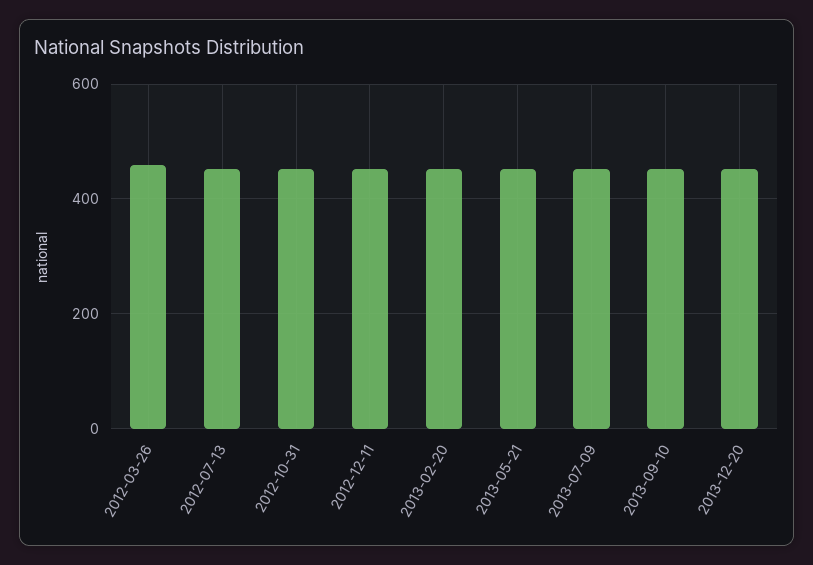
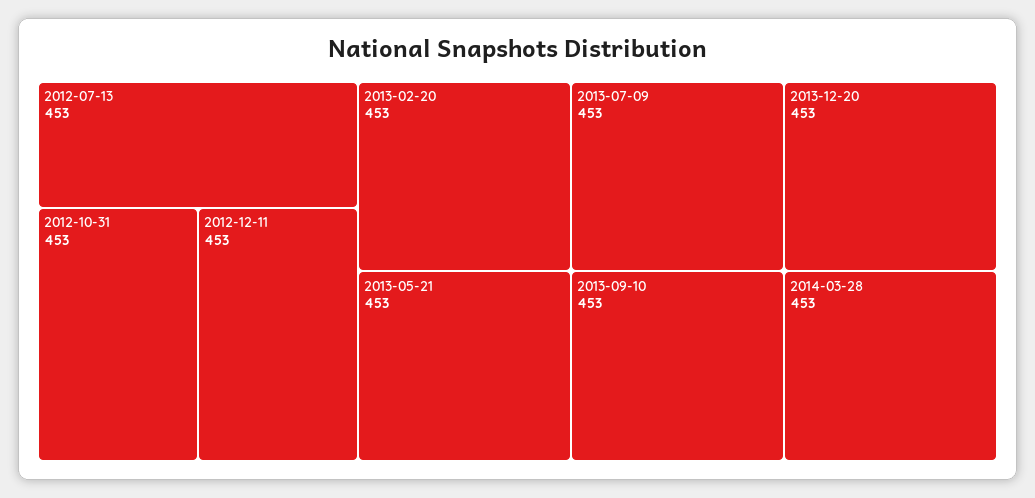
2012-03-26: 460 -> none
2014-03-28: none -> 453

